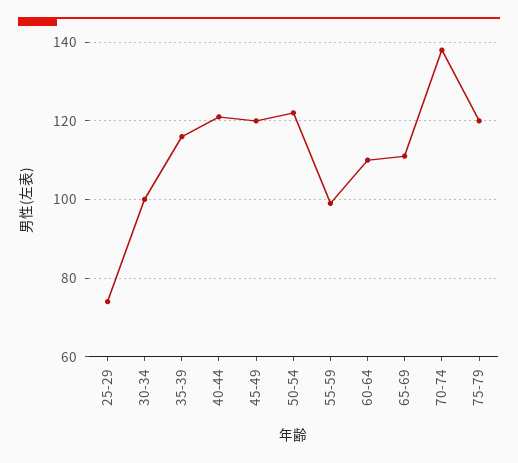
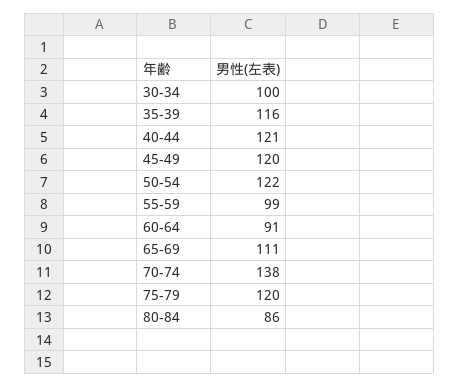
25-29: 75 -> none
60-64: 110 -> 91
80-84: none -> 86

